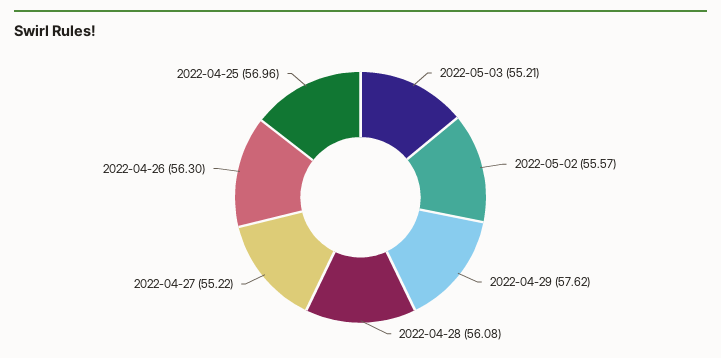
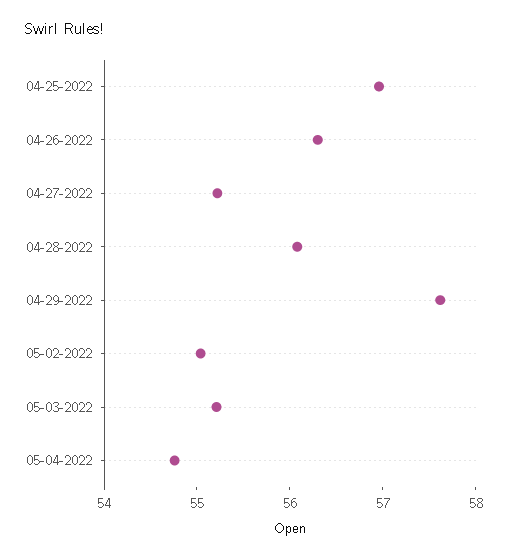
2022-05-02: 55.57 -> 55
05-04-2022: none -> 54.8

